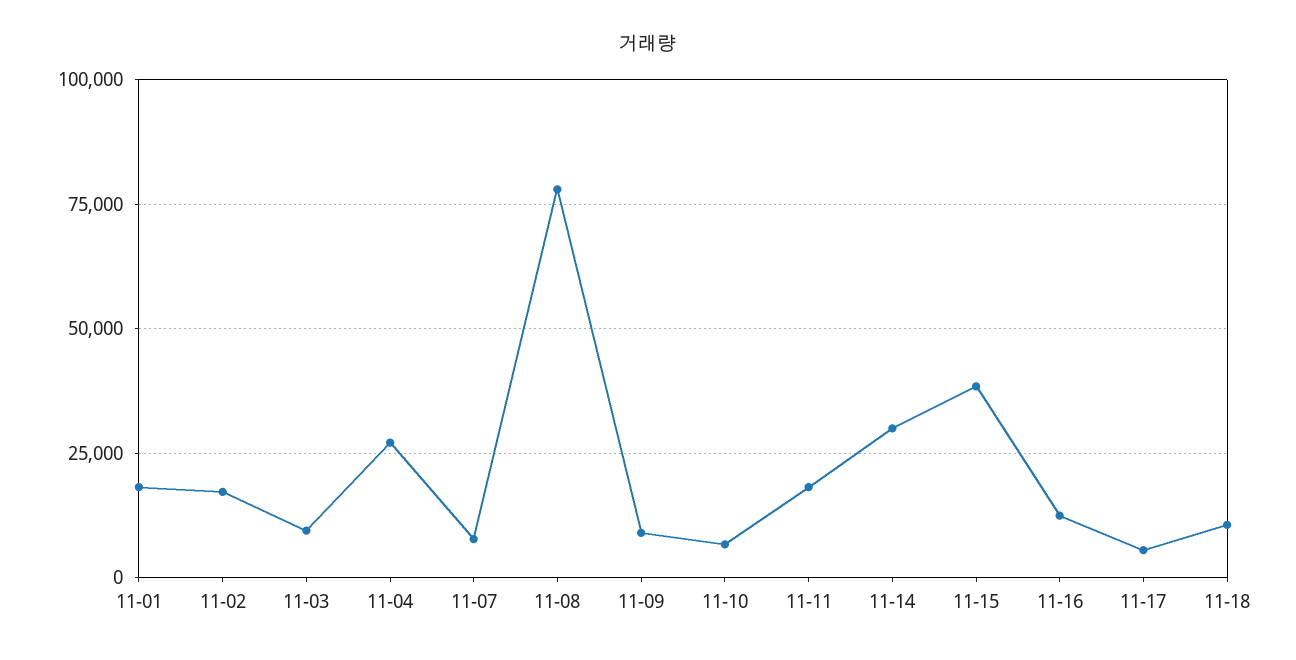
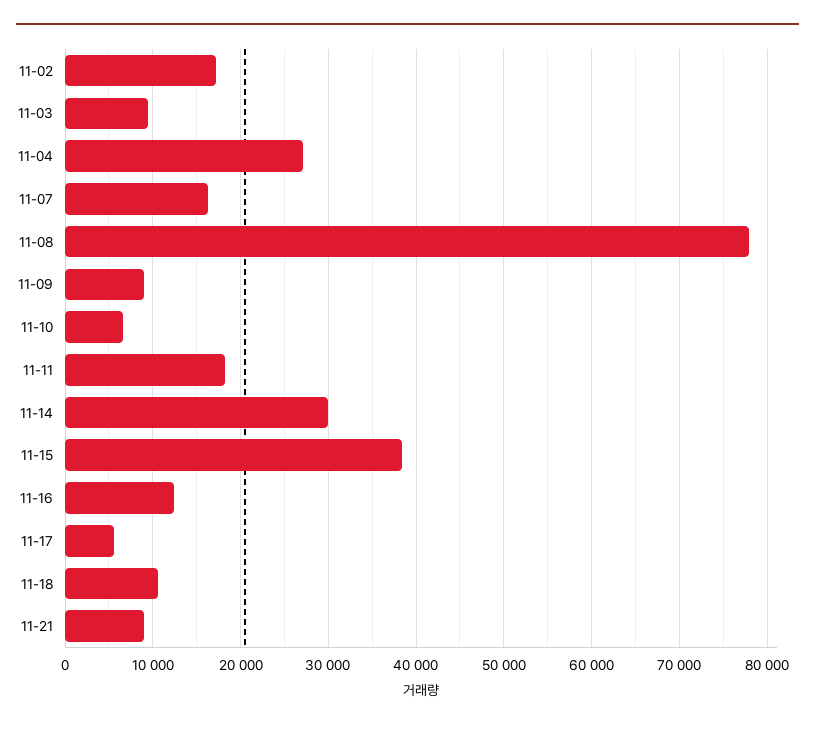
11-01: 17500 -> none
11-07: 7500 -> 16000
11-21: none -> 9000

